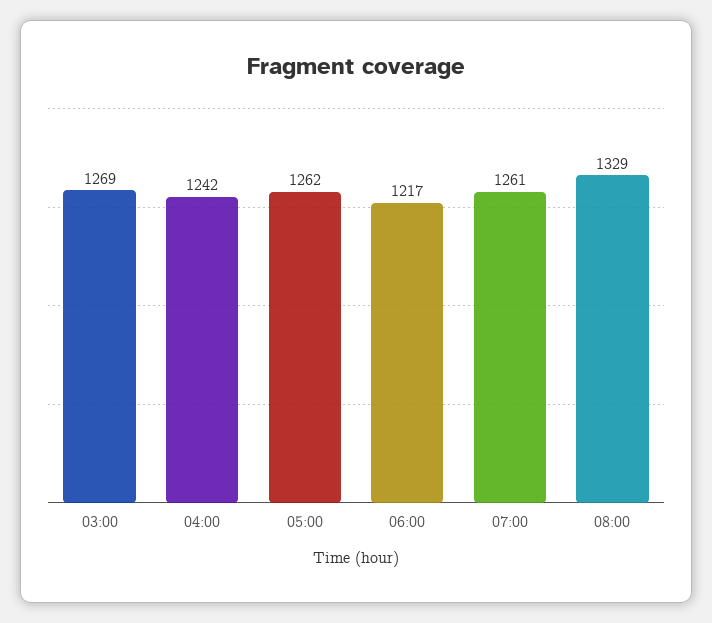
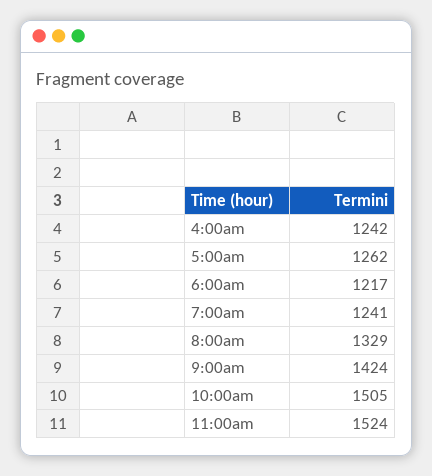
03:00: 1269 -> none
07:00: 1261 -> 1241
9:00am: none -> 1424
10:00am: none -> 1505
11:00am: none -> 1524

